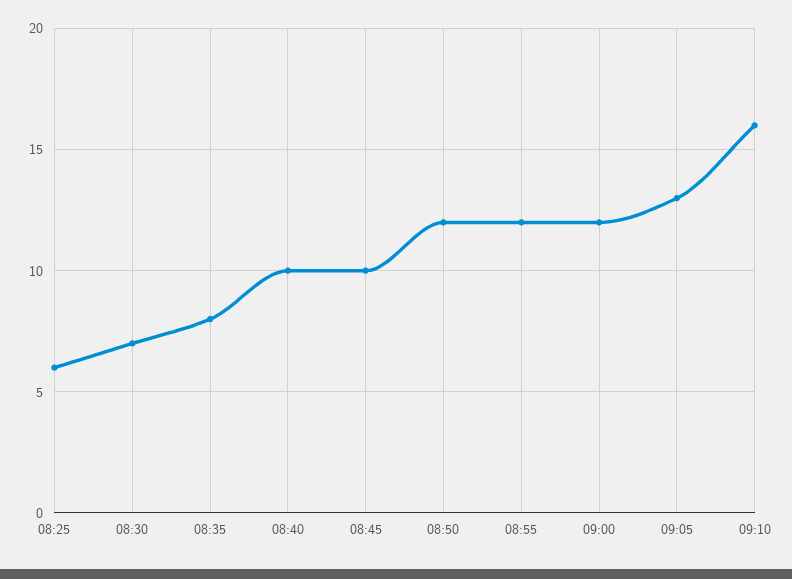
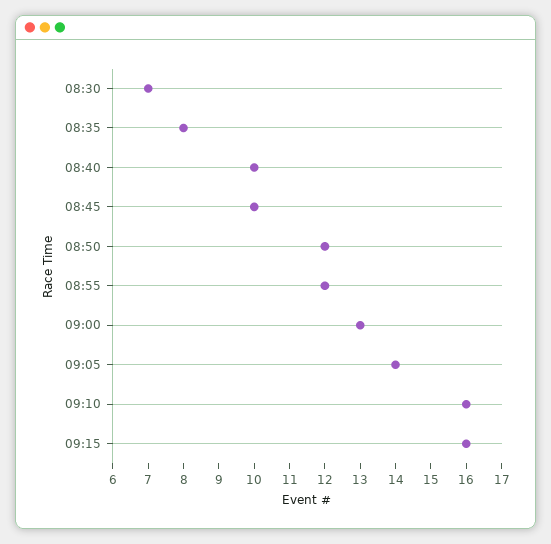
08:25: 6 -> none
09:00: 12 -> 13
09:05: 13 -> 14
09:15: none -> 16

